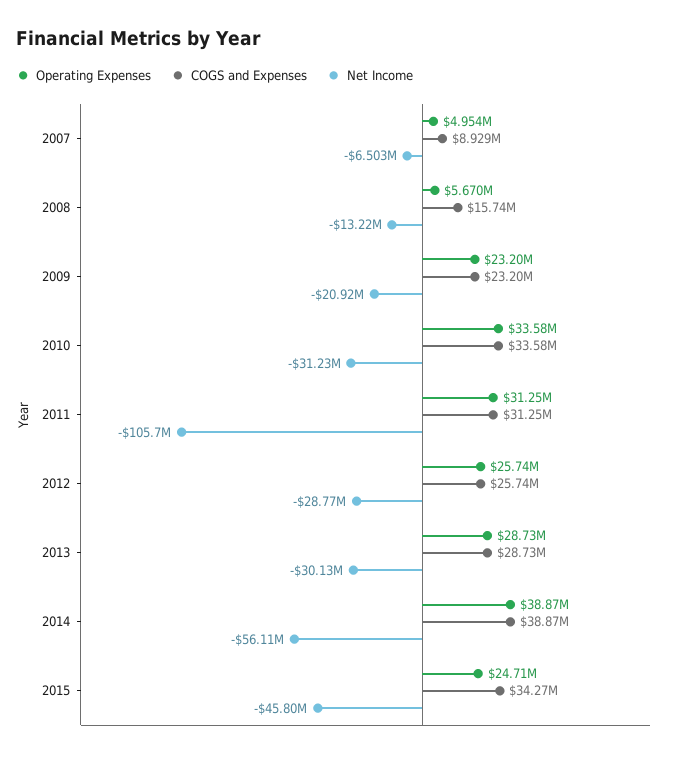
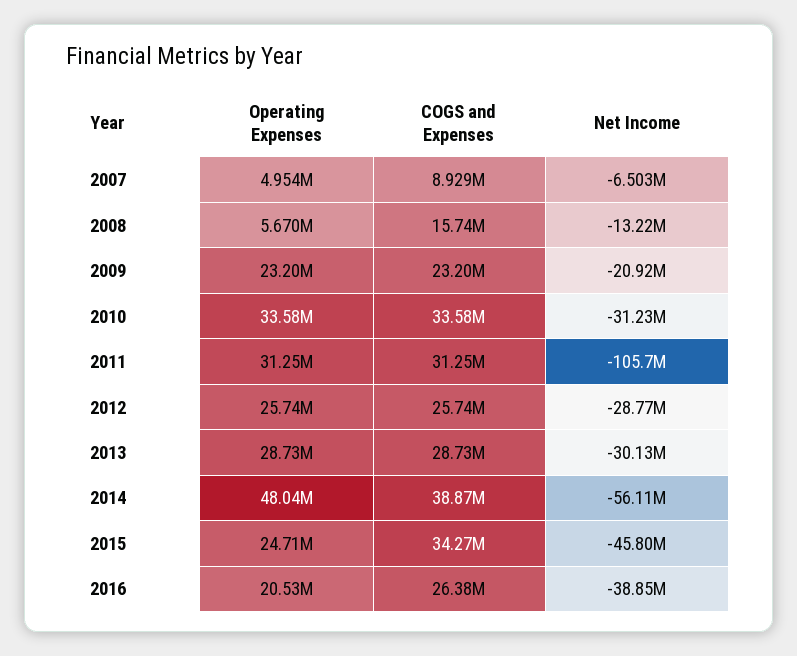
Operating Expenses, 2014: 38870000 -> 48040000
Operating Expenses, 2016: none -> 20530000
COGS and Expenses, 2016: none -> 26380000
Net Income, 2016: none -> -38850000

